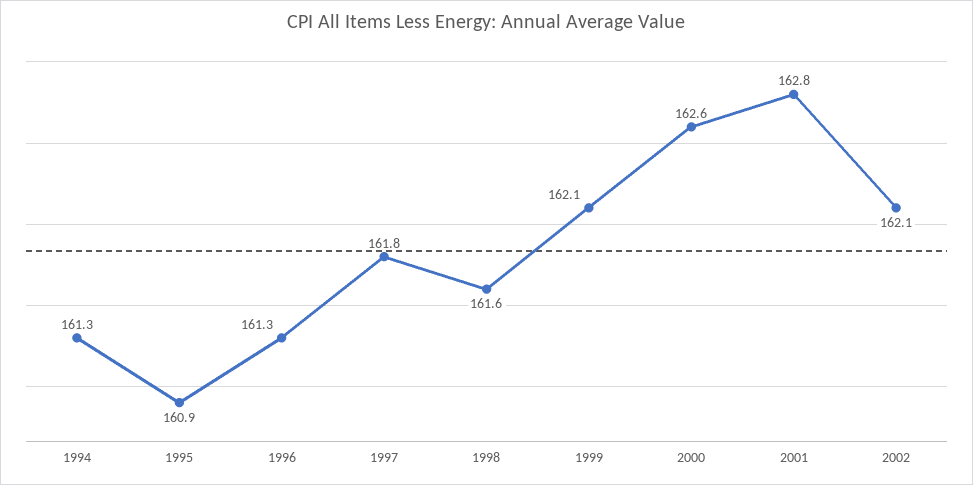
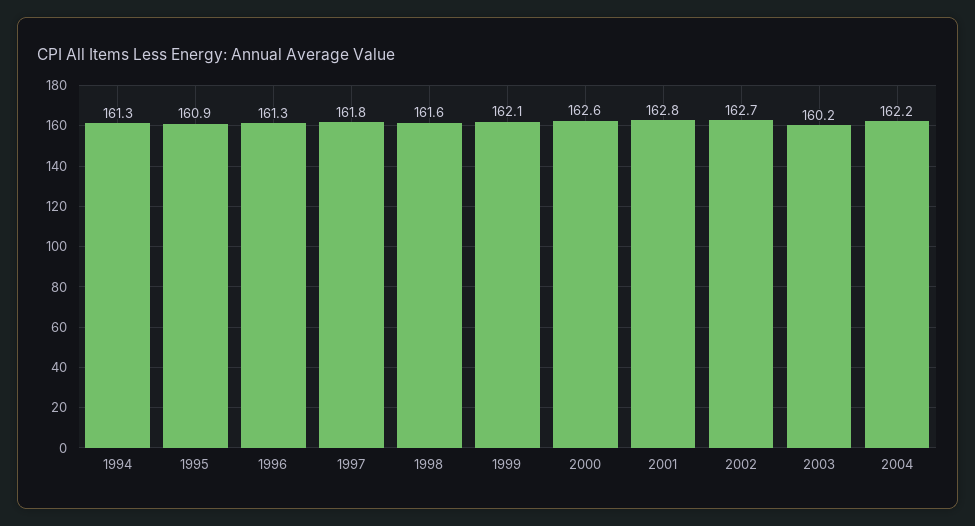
2002: 162.1 -> 162.7
2003: none -> 160.2
2004: none -> 162.2

